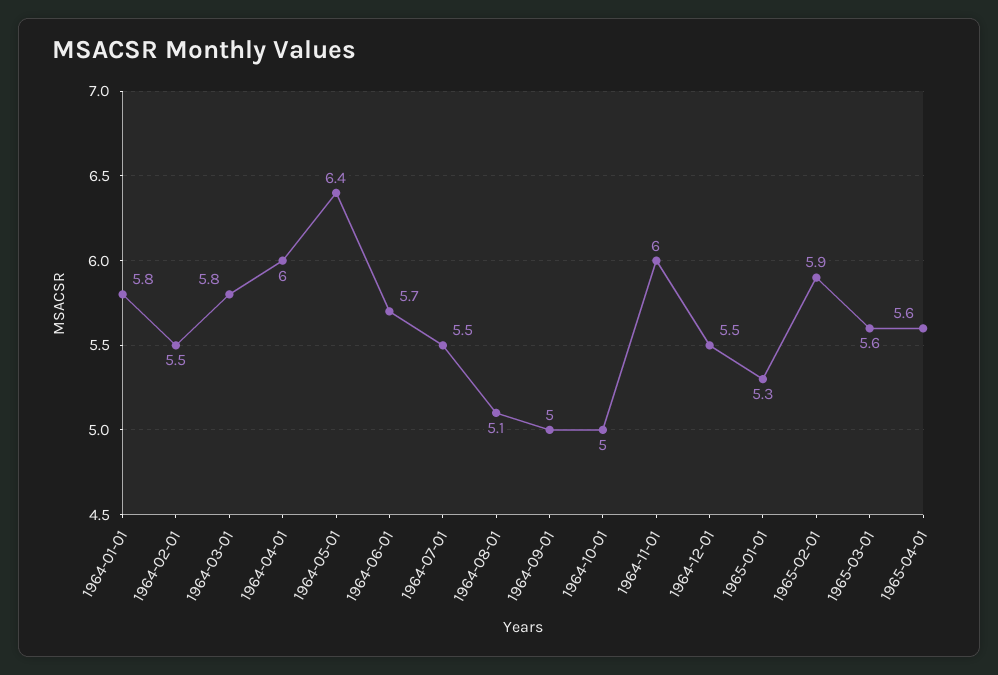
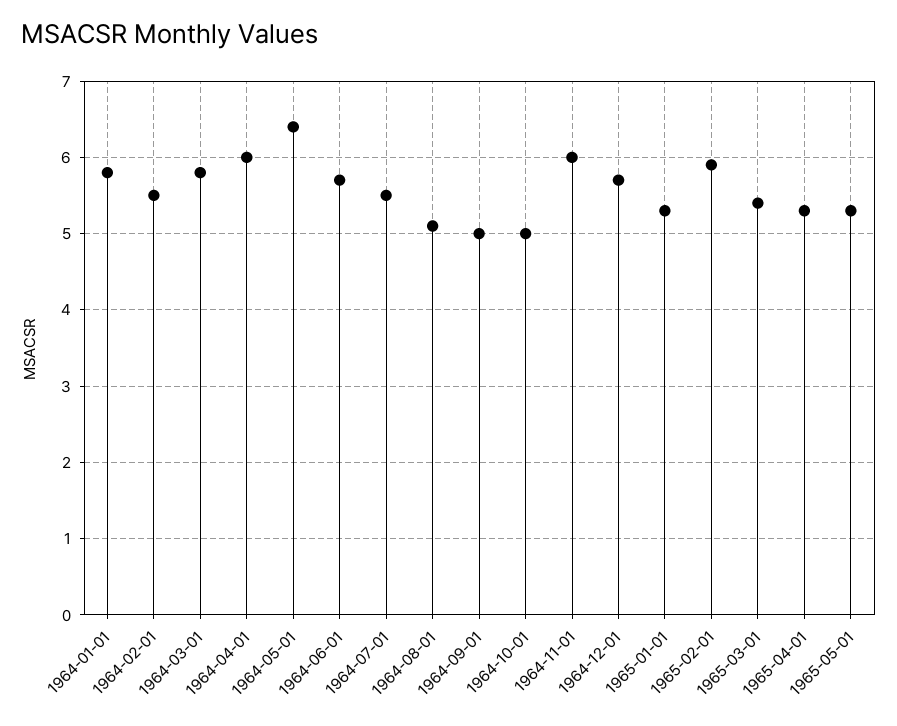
1964-12-01: 5.5 -> 5.7
1965-03-01: 5.6 -> 5.4
1965-04-01: 5.6 -> 5.3
1965-05-01: none -> 5.3

